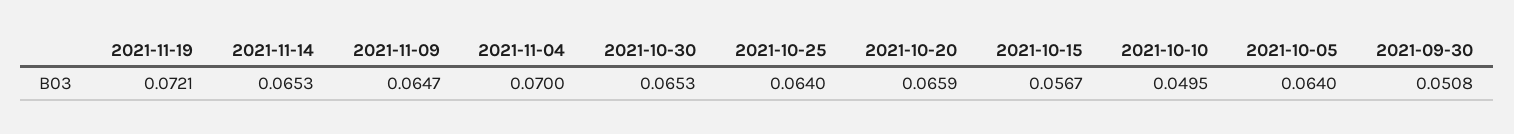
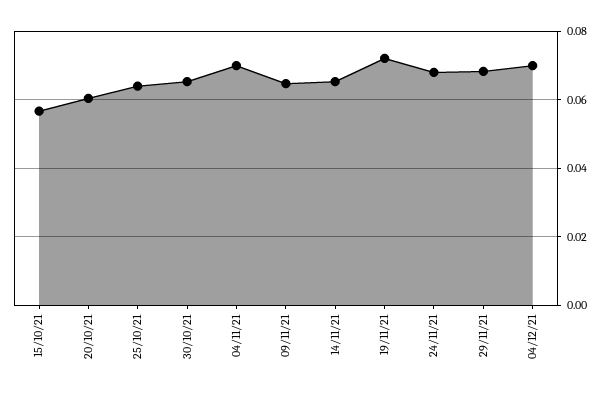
2021-10-20: 0.0659 -> 0.06
2021-10-10: 0.0495 -> none
2021-10-05: 0.064 -> none
2021-09-30: 0.0508 -> none
24/11/21: none -> 0.068
29/11/21: none -> 0.068
04/12/21: none -> 0.07

